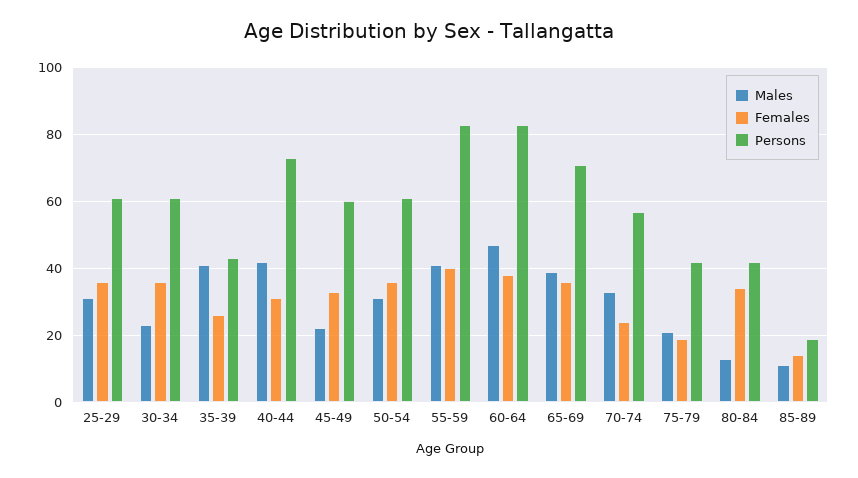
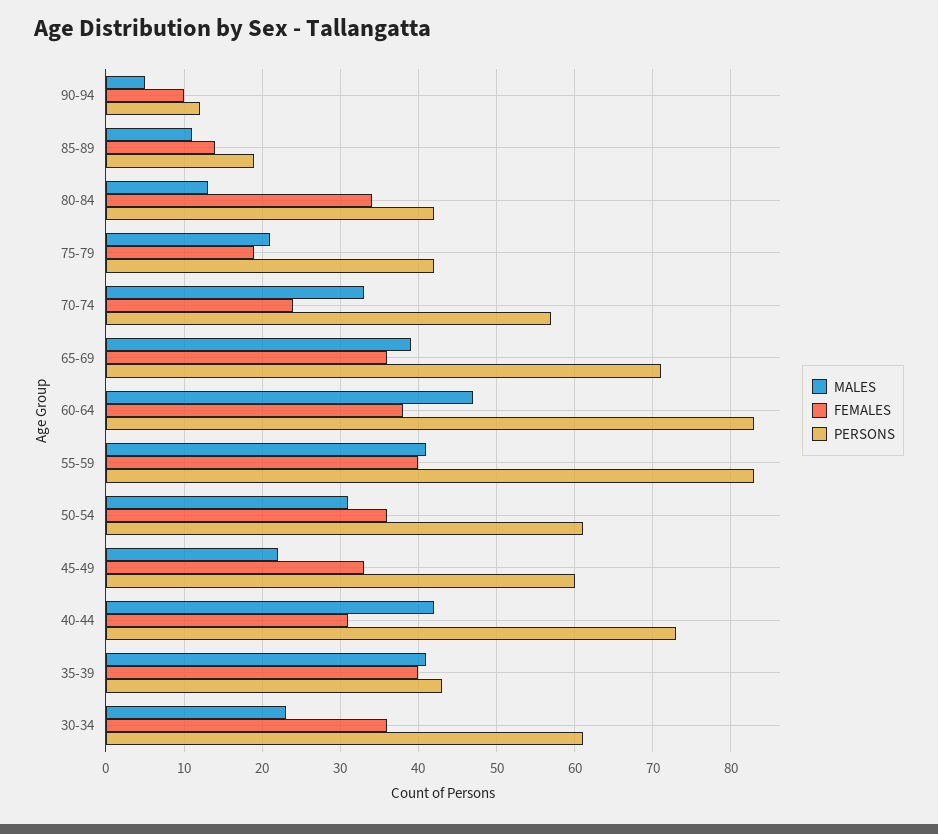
Males, 25-29: 30 -> none
Females, 25-29: 35 -> none
Persons, 25-29: 60 -> none
Females, 35-39: 25 -> 40
Males, 90-94: none -> 5
Females, 90-94: none -> 10
Persons, 90-94: none -> 12

